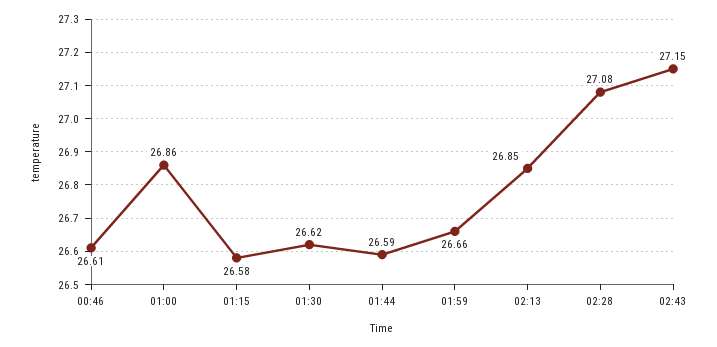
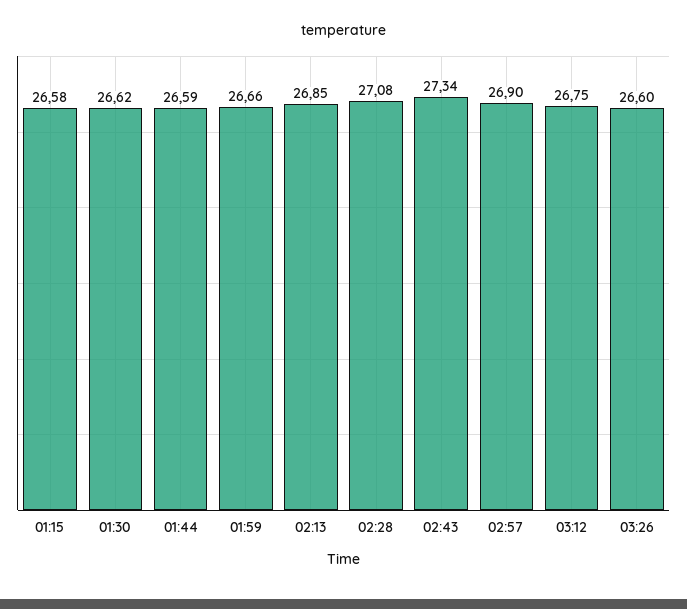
00:46: 26.61 -> none
01:00: 26.86 -> none
02:43: 27.15 -> 27.34
02:57: none -> 26.9
03:12: none -> 26.75
03:26: none -> 26.6

